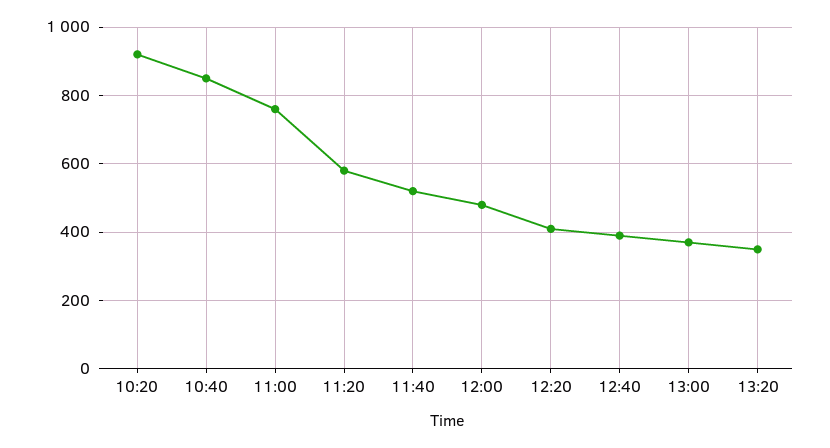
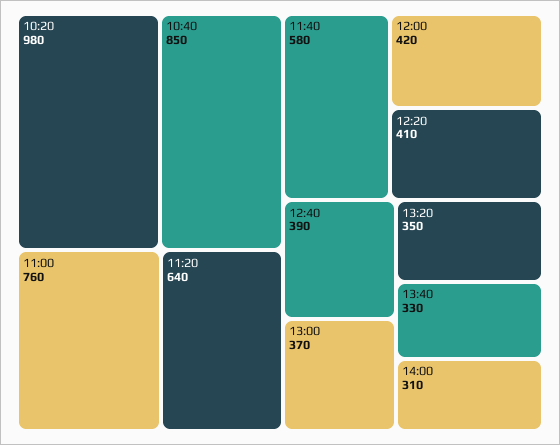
10:20: 920 -> 980
11:20: 580 -> 640
11:40: 520 -> 580
12:00: 480 -> 420
13:40: none -> 330
14:00: none -> 310

